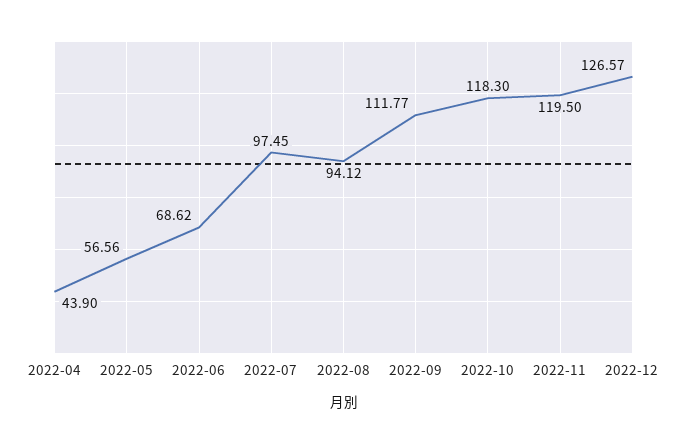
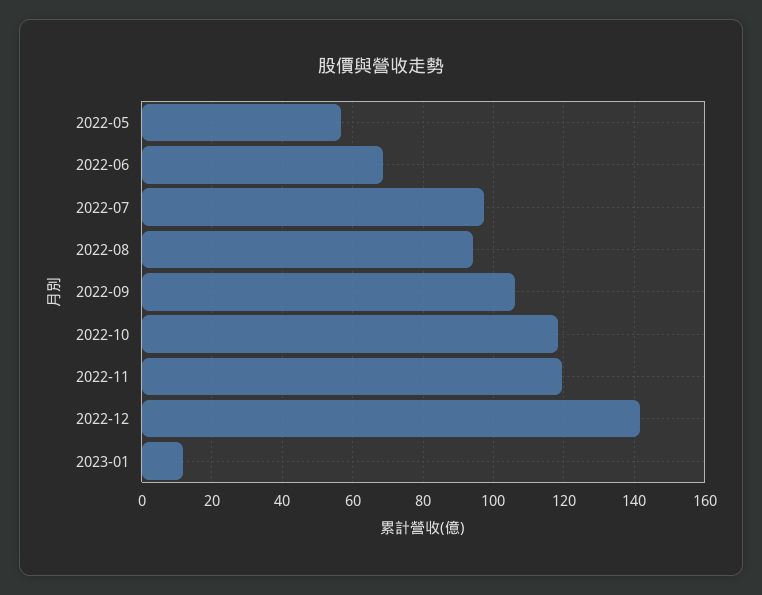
2022-04: 43.9 -> none
2022-09: 111.77 -> 106
2022-12: 126.57 -> 142
2023-01: none -> 12

